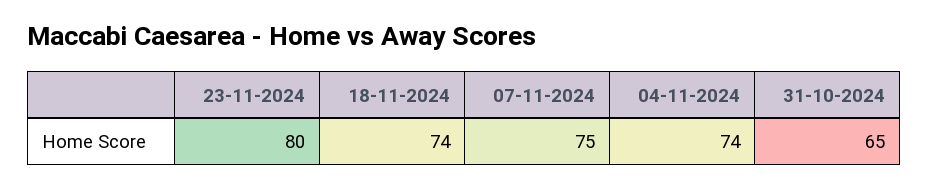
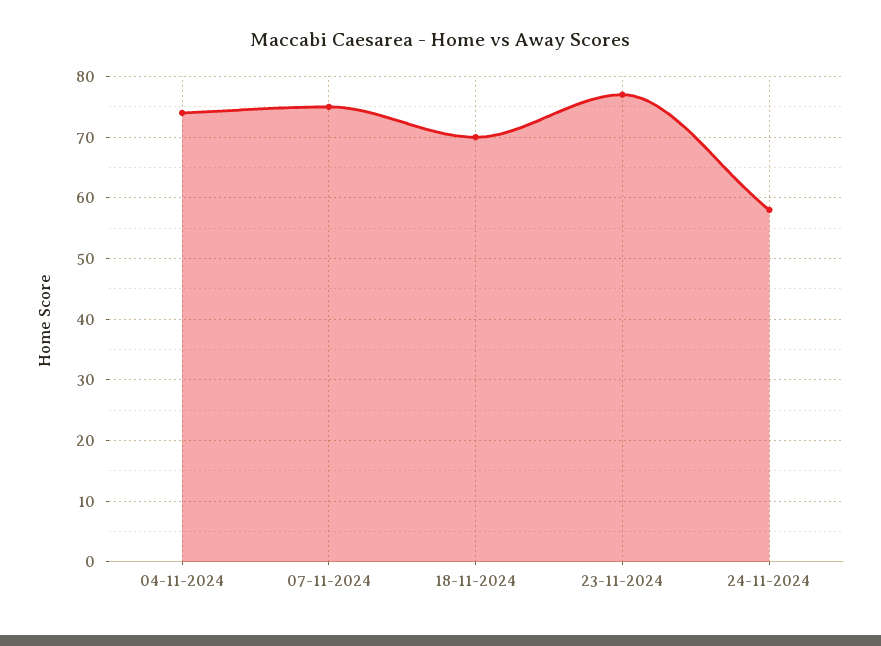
23-11-2024: 80 -> 77
18-11-2024: 74 -> 70
31-10-2024: 65 -> none
24-11-2024: none -> 58

